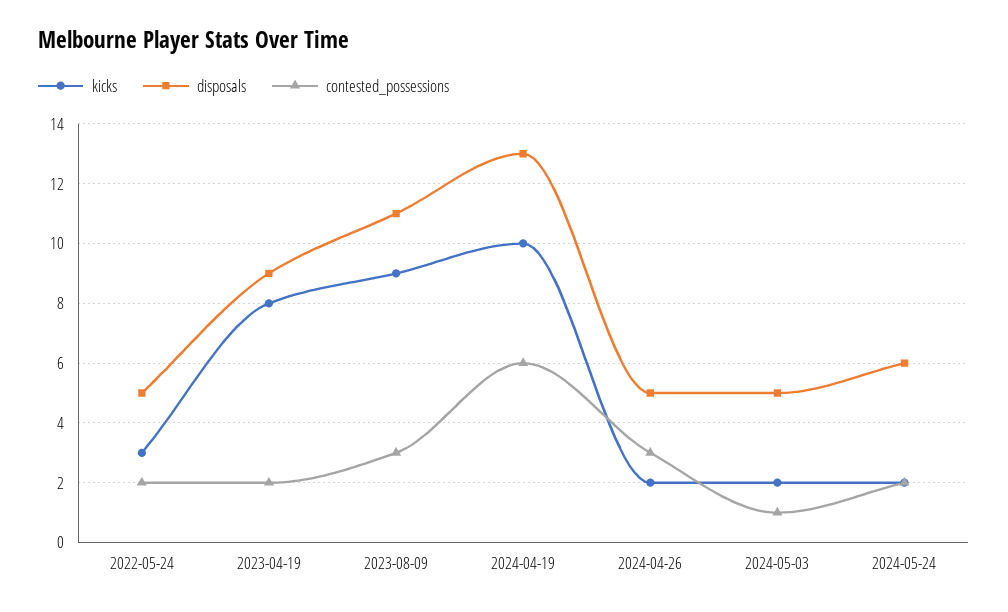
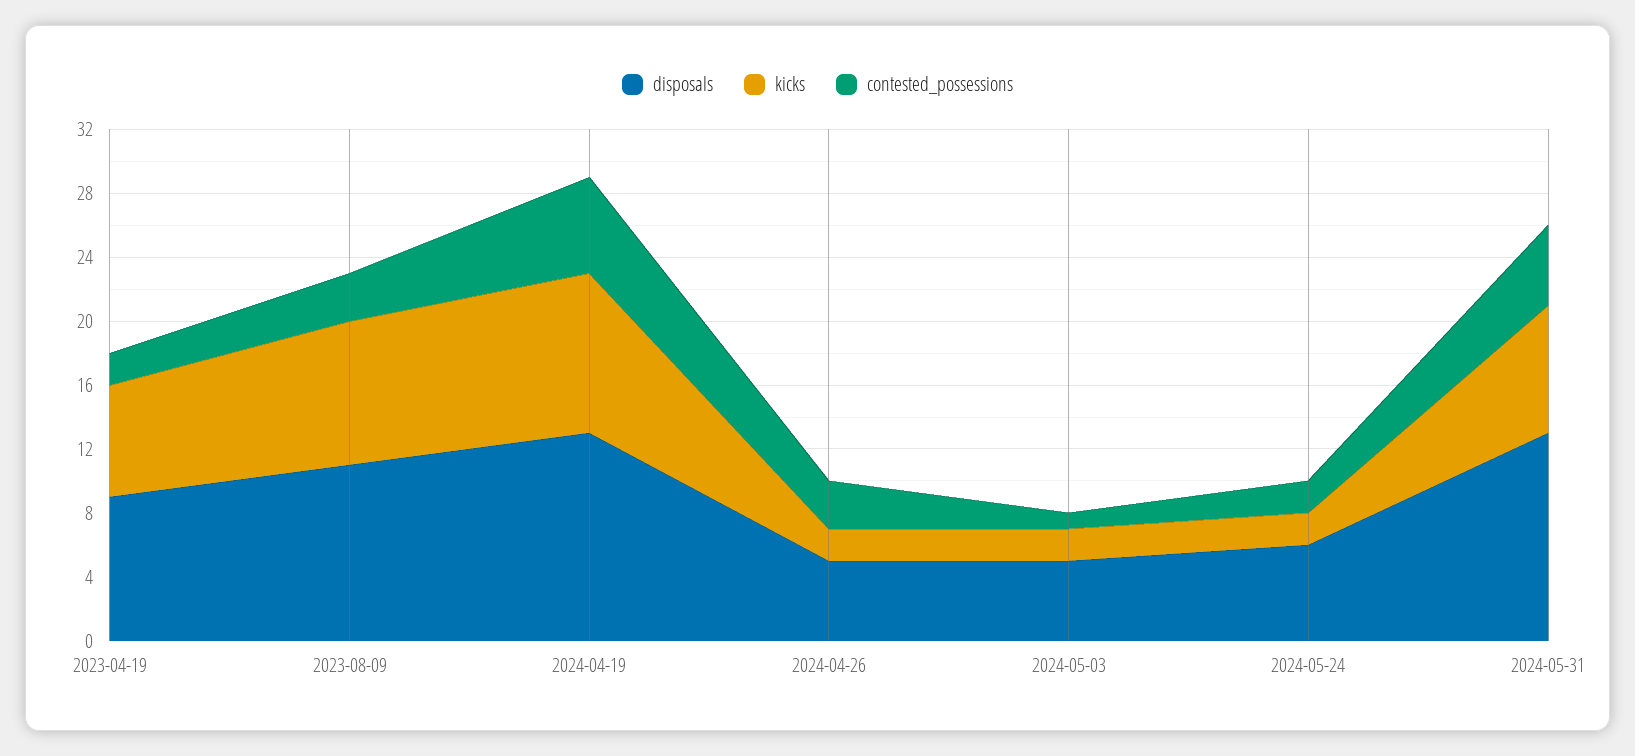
kicks, 2022-05-24: 3 -> none
disposals, 2022-05-24: 5 -> none
contested_possessions, 2022-05-24: 2 -> none
kicks, 2023-04-19: 8 -> 7
disposals, 2024-05-31: none -> 13
kicks, 2024-05-31: none -> 8
contested_possessions, 2024-05-31: none -> 5

